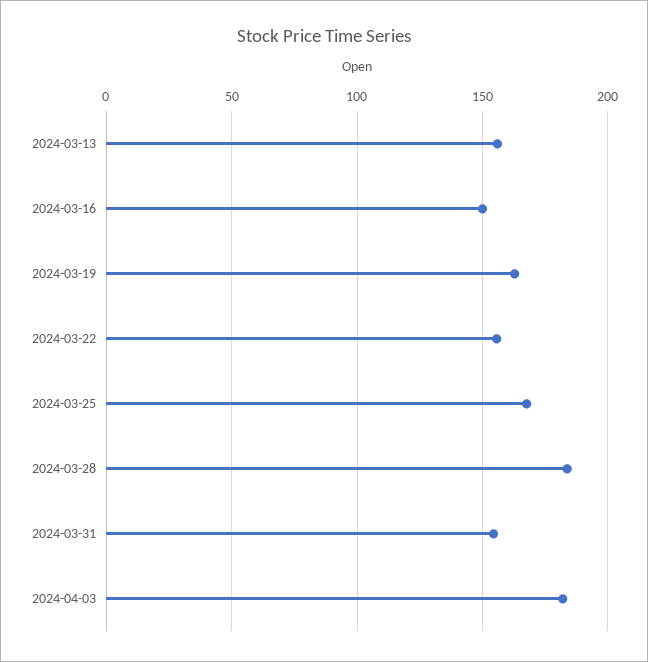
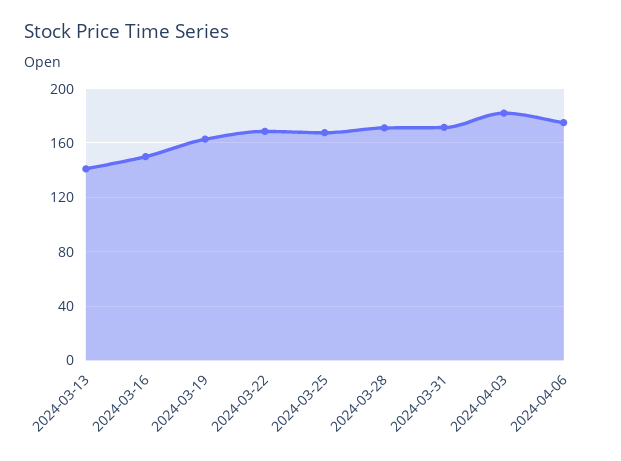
2024-03-13: 155 -> 140
2024-03-22: 155 -> 170
2024-03-28: 185 -> 170
2024-03-31: 155 -> 170
2024-04-06: none -> 175

